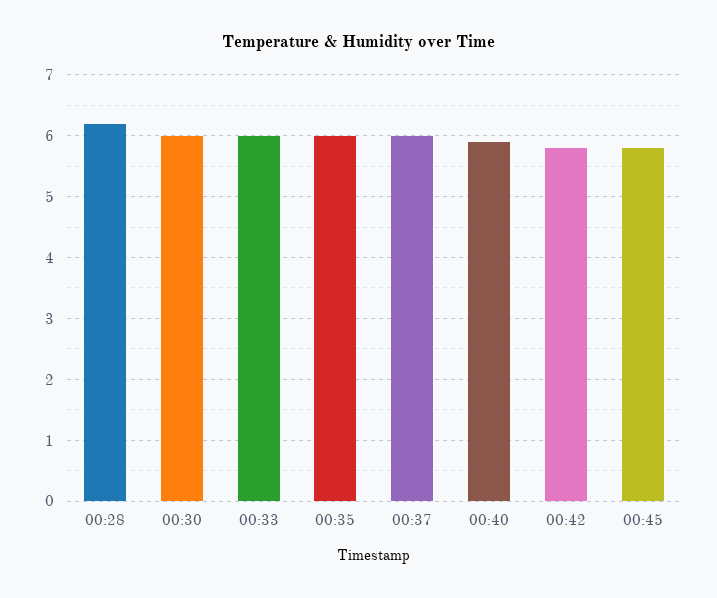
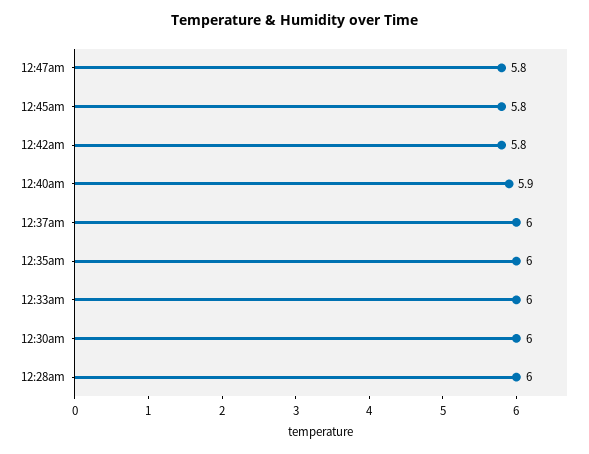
00:28: 6.2 -> 6
12:47am: none -> 5.8

